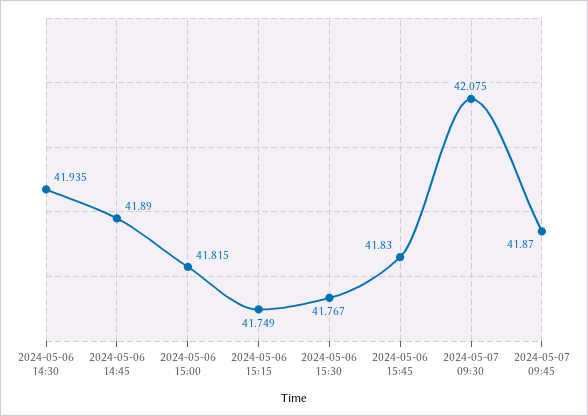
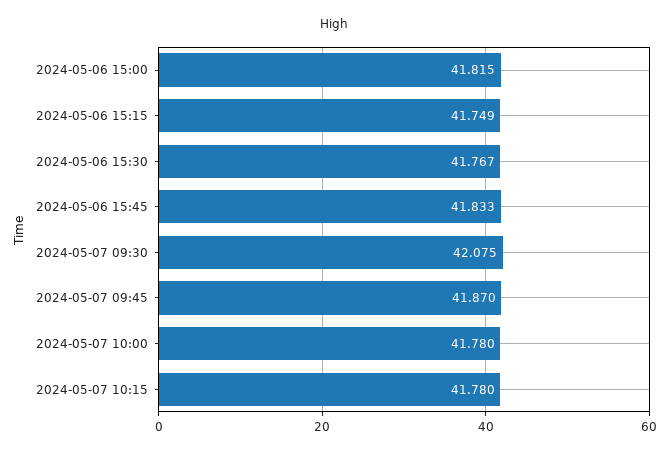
2024-05-06 14:30: 41.935 -> none
2024-05-06 14:45: 41.89 -> none
2024-05-06 15:45: 41.83 -> 41.833
2024-05-07 10:00: none -> 41.78
2024-05-07 10:15: none -> 41.78

